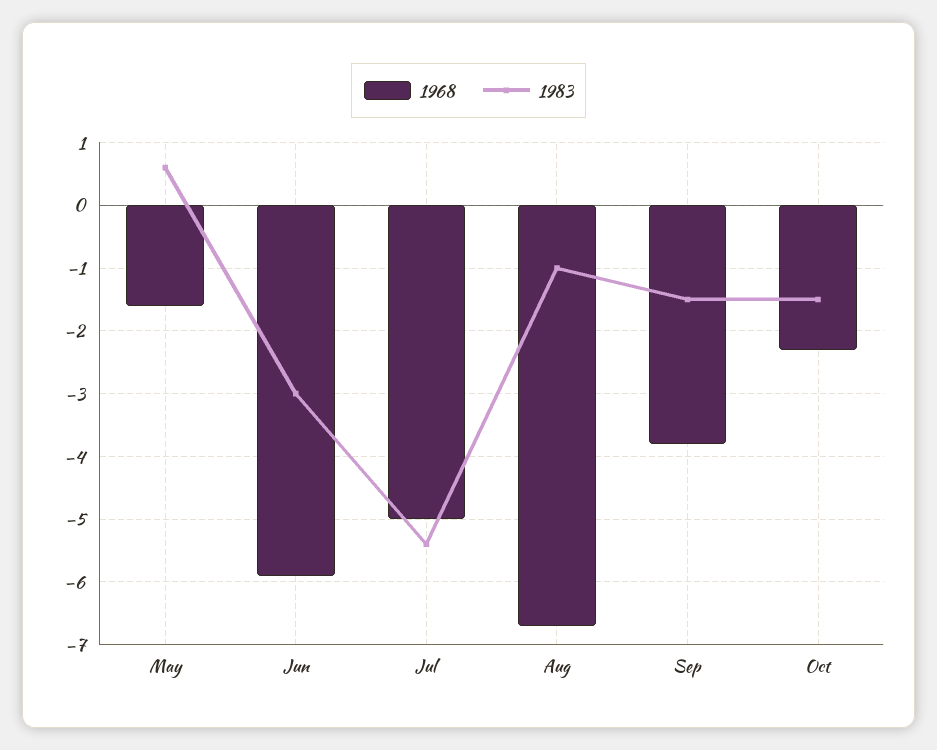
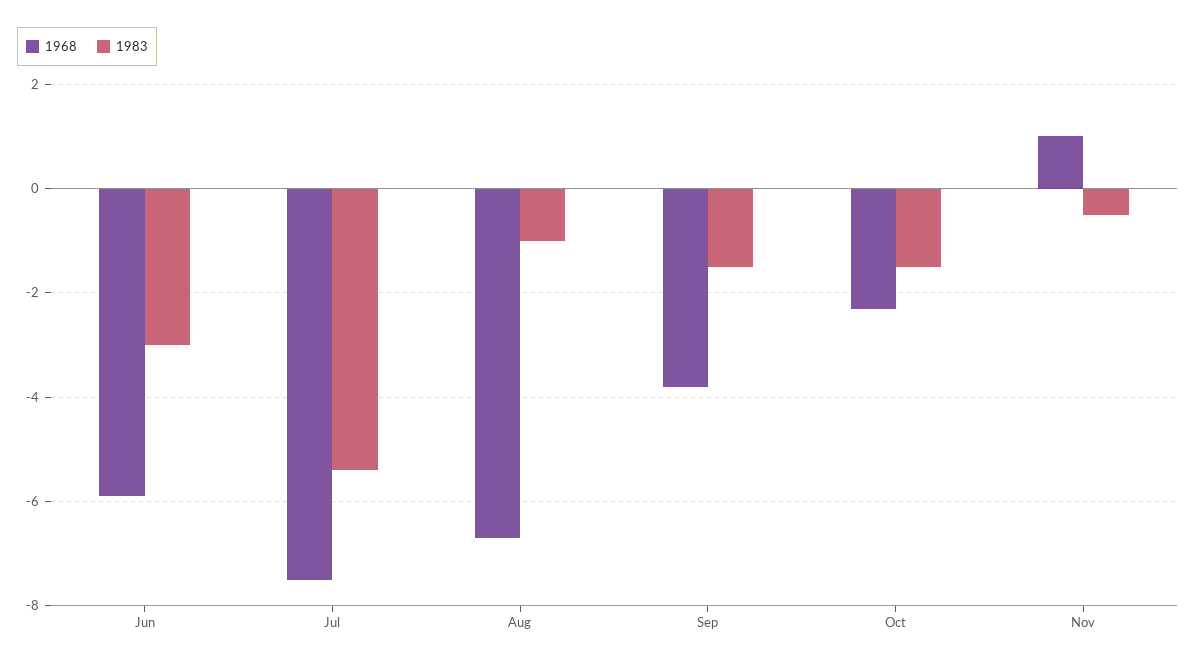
1968, May: -1.6 -> none
1983, May: 0.6 -> none
1968, Jul: -5 -> -7.5
1968, Nov: none -> 1
1983, Nov: none -> -0.5

